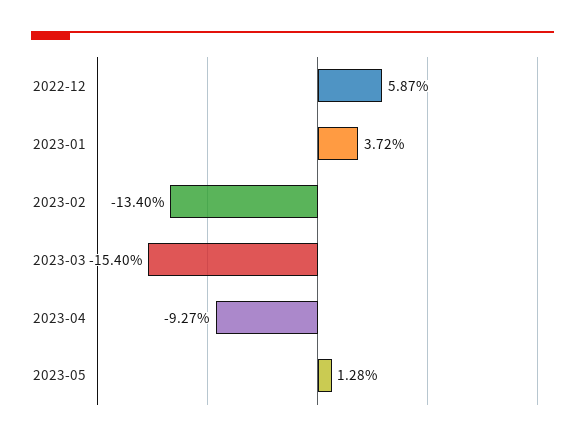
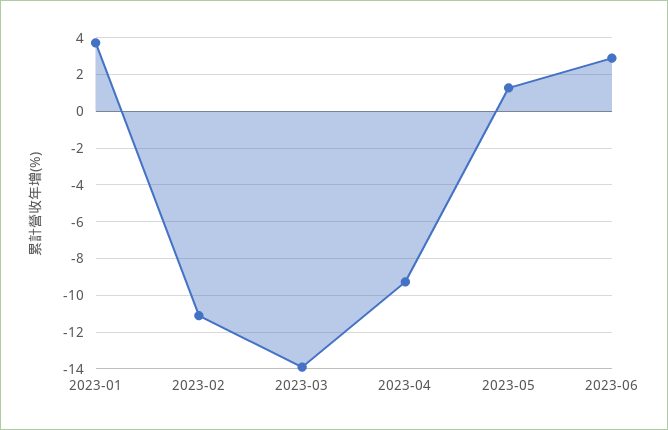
2022-12: 5.87 -> none
2023-02: -13.4 -> -11
2023-03: -15.4 -> -14
2023-06: none -> 3

